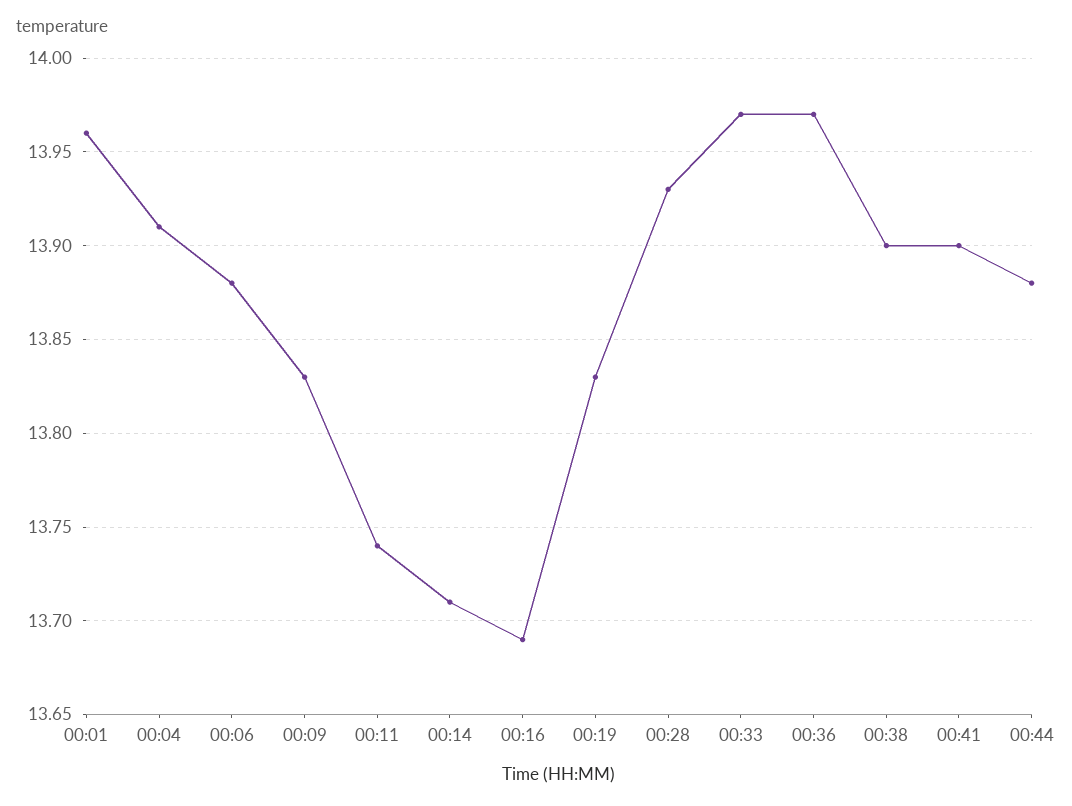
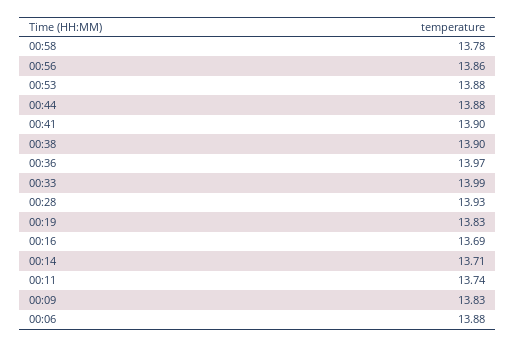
00:01: 13.96 -> none
00:04: 13.91 -> none
00:33: 13.97 -> 13.99
00:58: none -> 13.78
00:56: none -> 13.86
00:53: none -> 13.88

